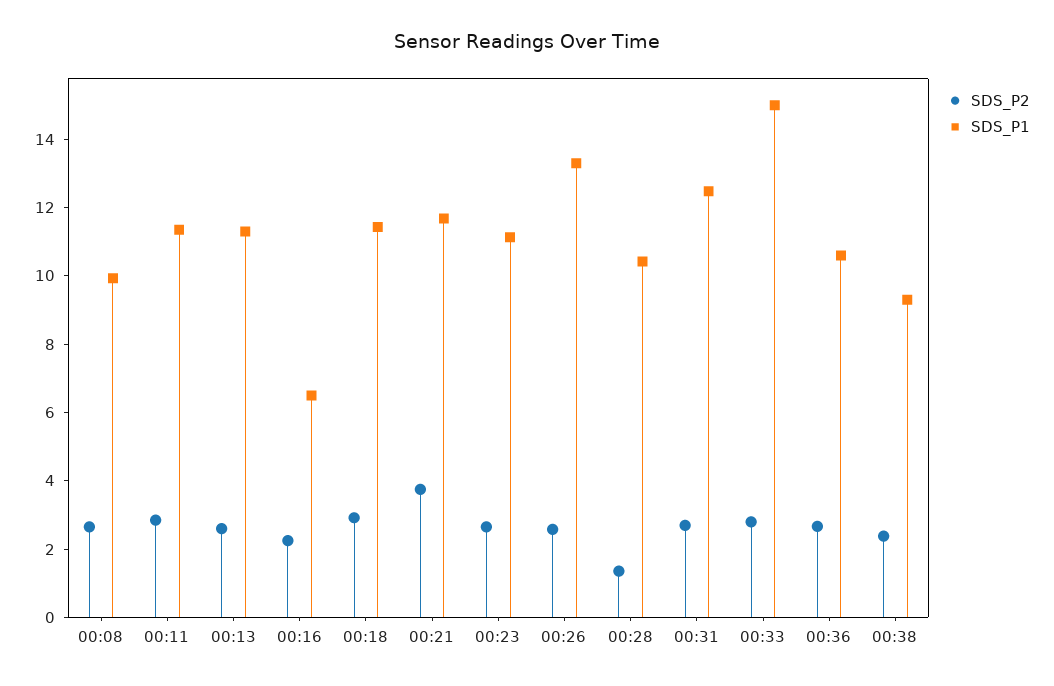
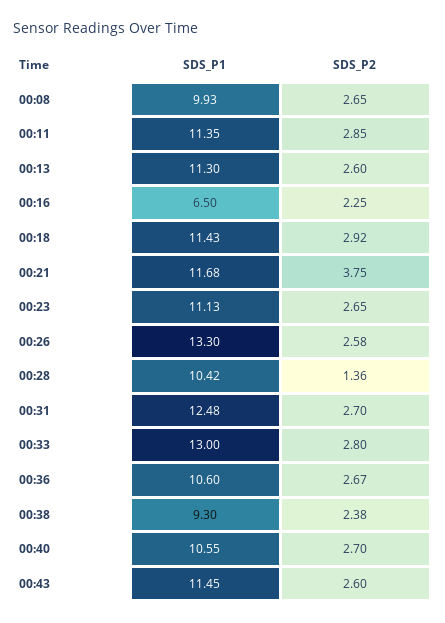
SDS_P1, 00:33: 15 -> 13
SDS_P1, 00:40: none -> 10.55
SDS_P2, 00:40: none -> 2.7
SDS_P1, 00:43: none -> 11.45
SDS_P2, 00:43: none -> 2.6

